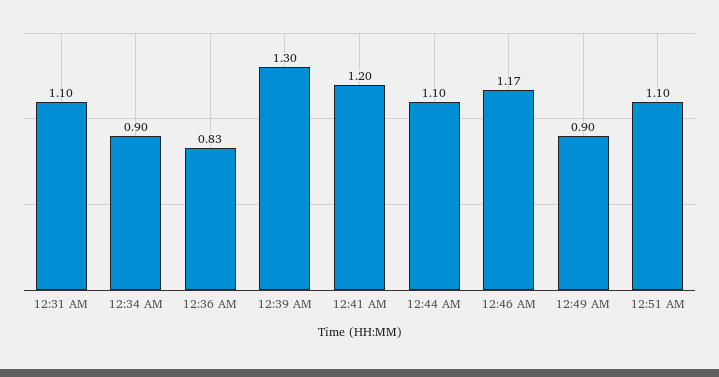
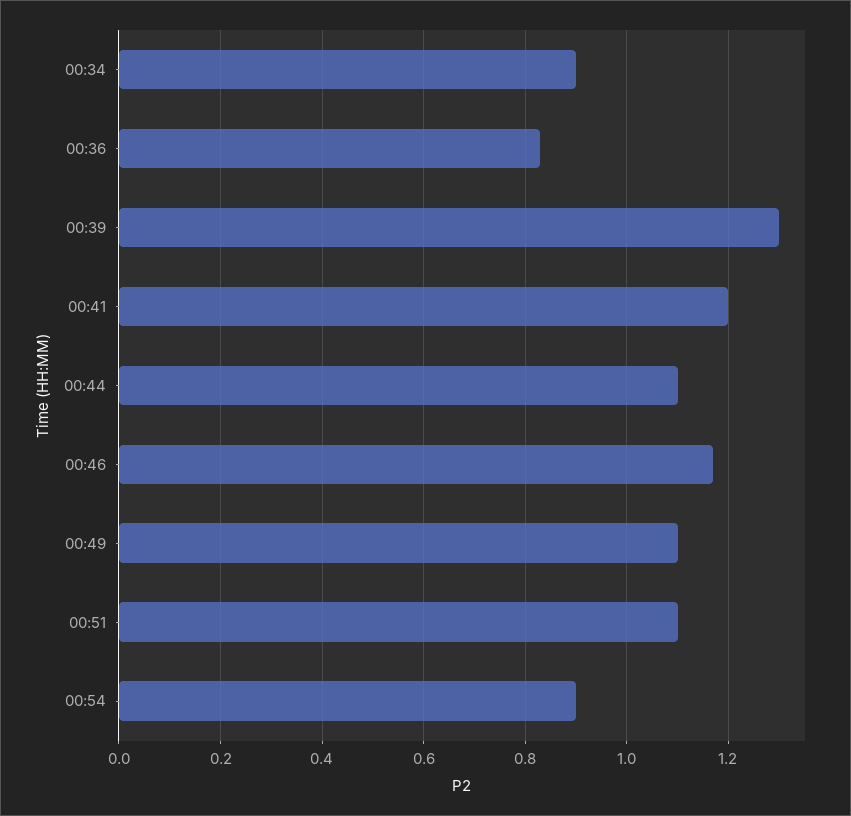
12:31 AM: 1.1 -> none
12:49 AM: 0.9 -> 1.1
00:54: none -> 0.9

